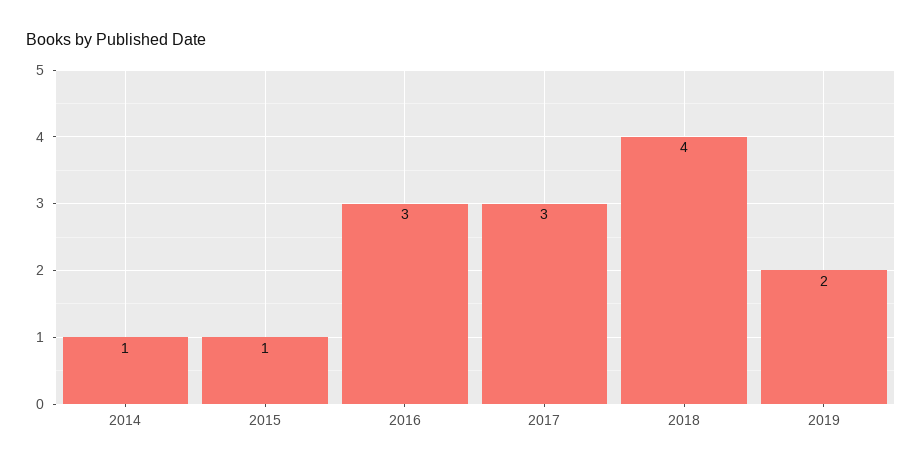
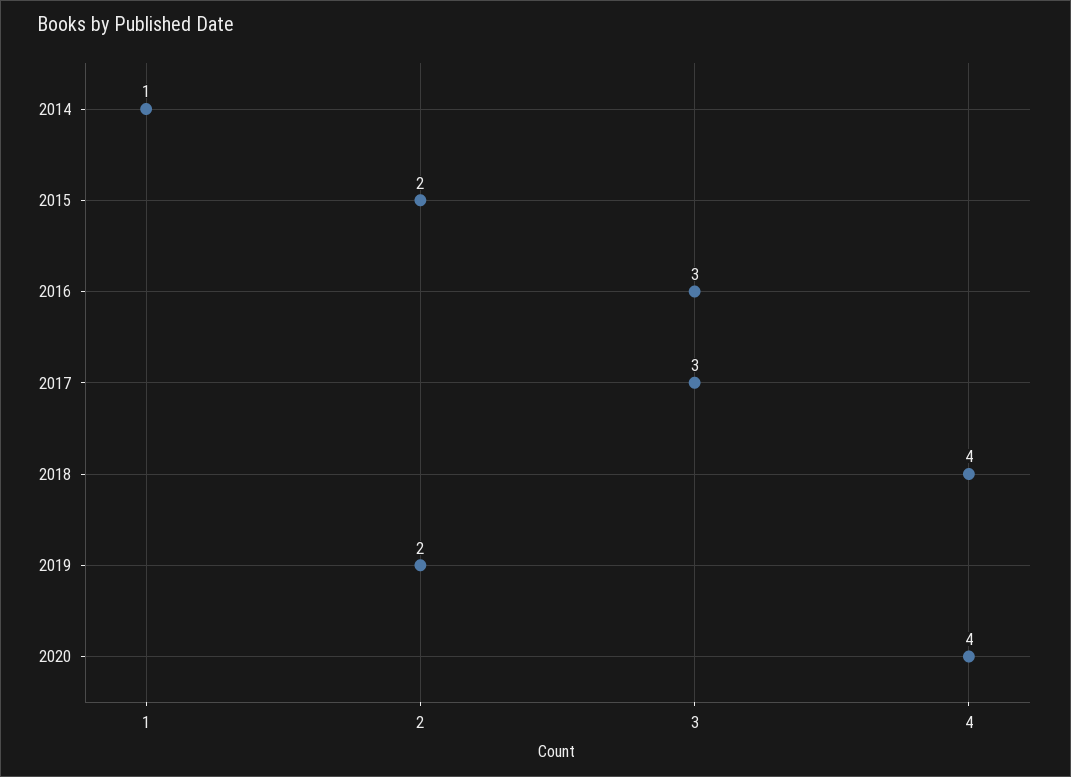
2015: 1 -> 2
2020: none -> 4

